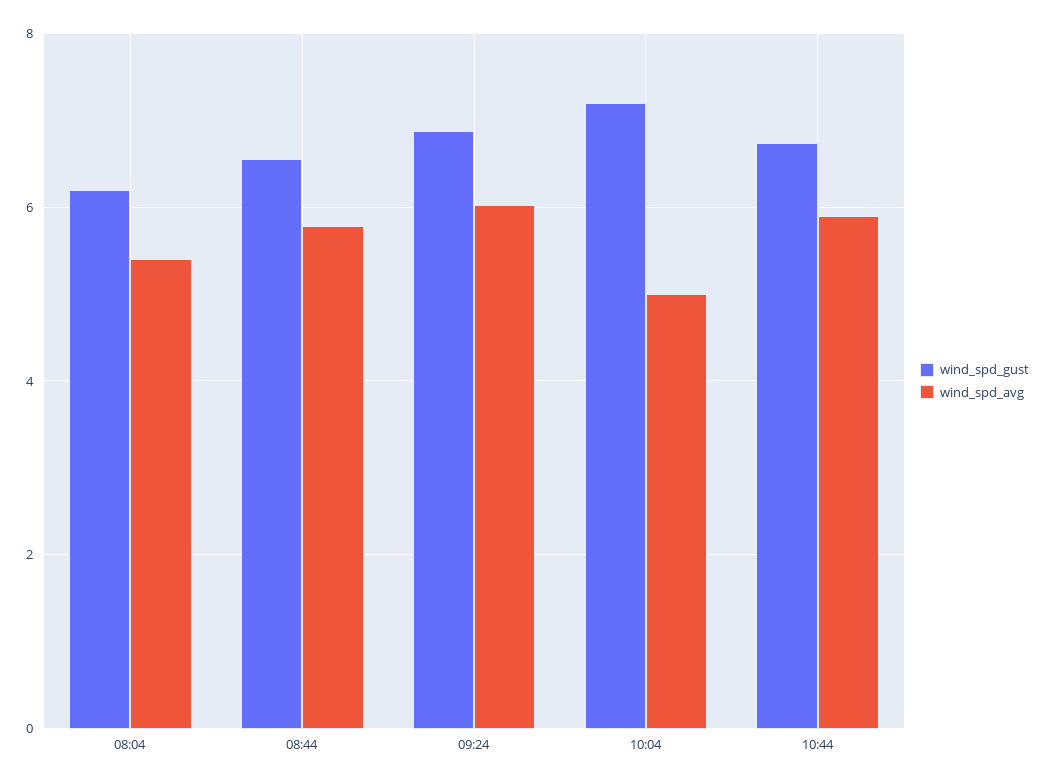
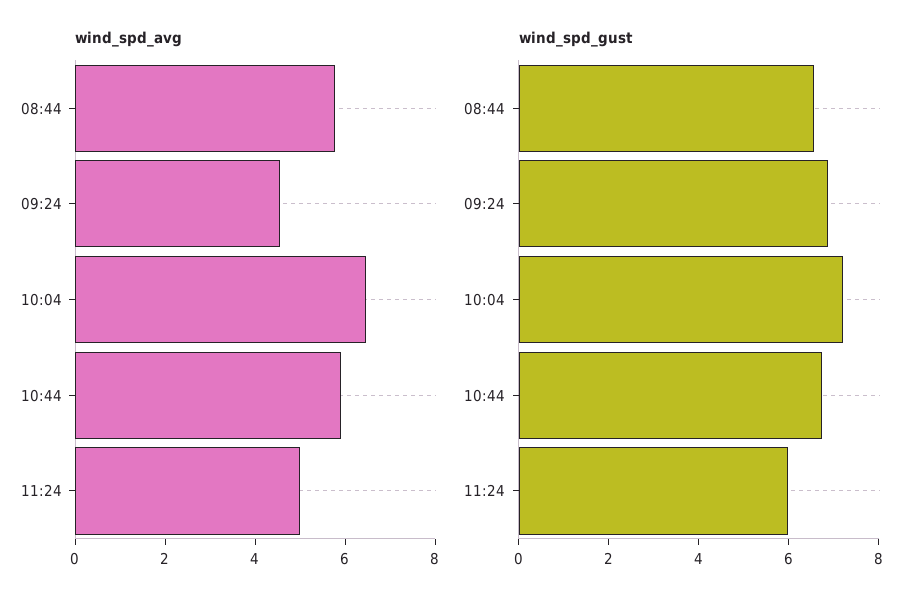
wind_spd_gust, 08:04: 6.2 -> none
wind_spd_avg, 08:04: 5.4 -> none
wind_spd_avg, 09:24: 6 -> 4.5
wind_spd_avg, 10:04: 5 -> 6.5
wind_spd_avg, 11:24: none -> 5
wind_spd_gust, 11:24: none -> 6

